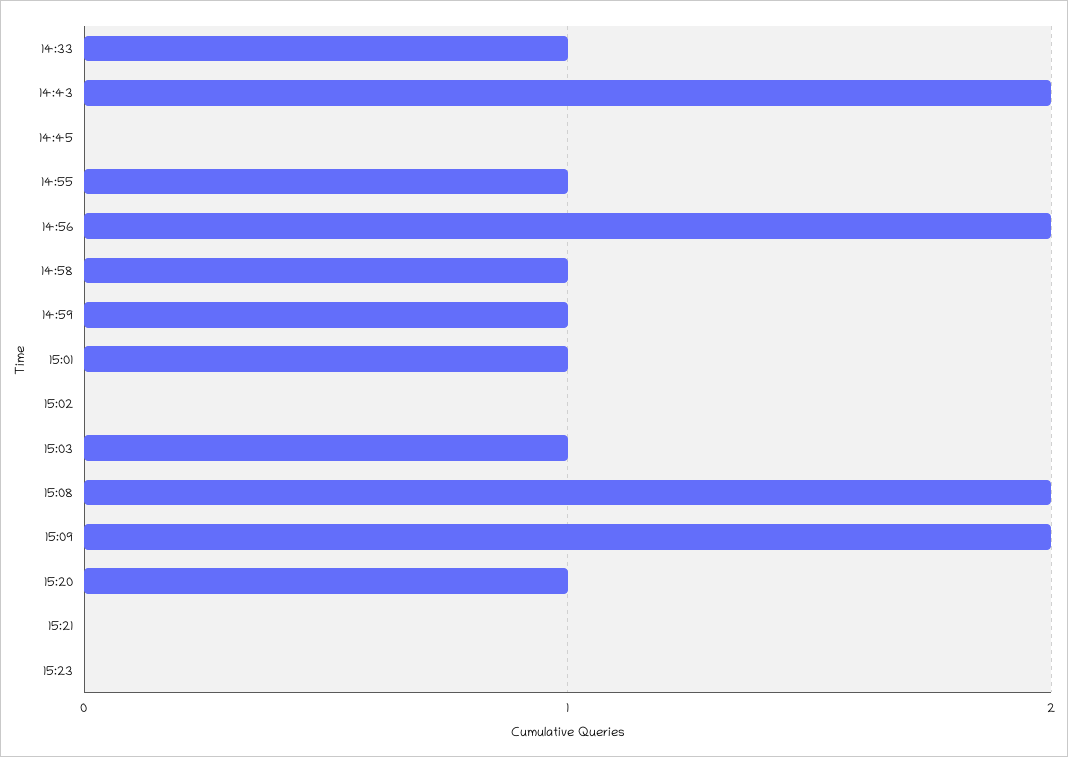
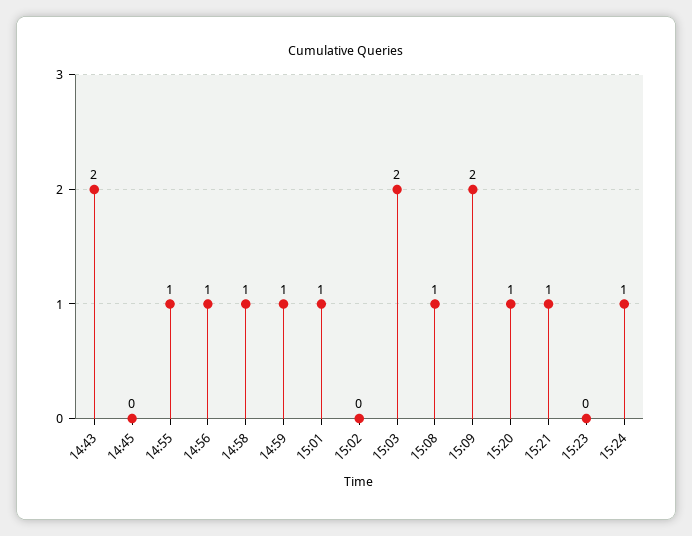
14:33: 1 -> none
14:56: 2 -> 1
15:03: 1 -> 2
15:08: 2 -> 1
15:21: 0 -> 1
15:24: none -> 1

